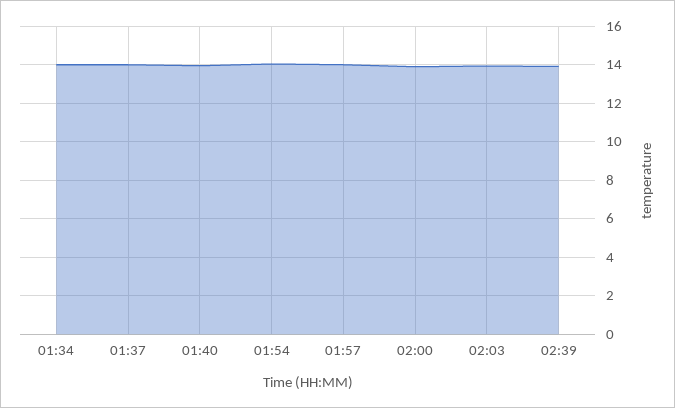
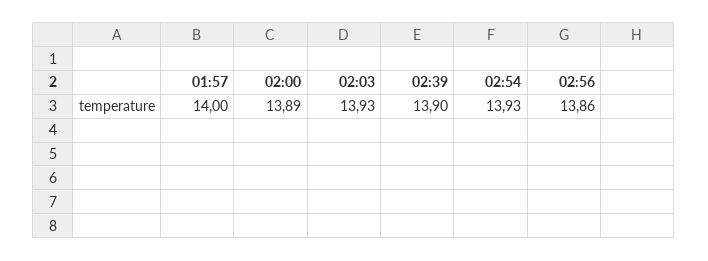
01:34: 14 -> none
01:37: 14 -> none
01:40: 14 -> none
01:54: 14 -> none
02:54: none -> 13.93
02:56: none -> 13.86

